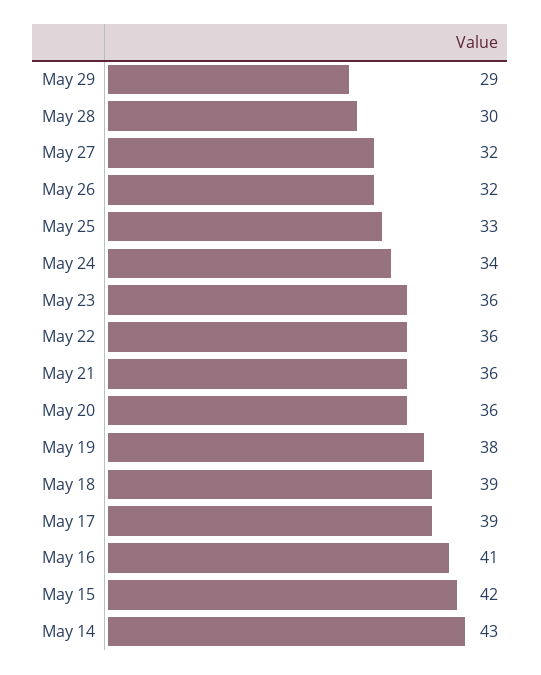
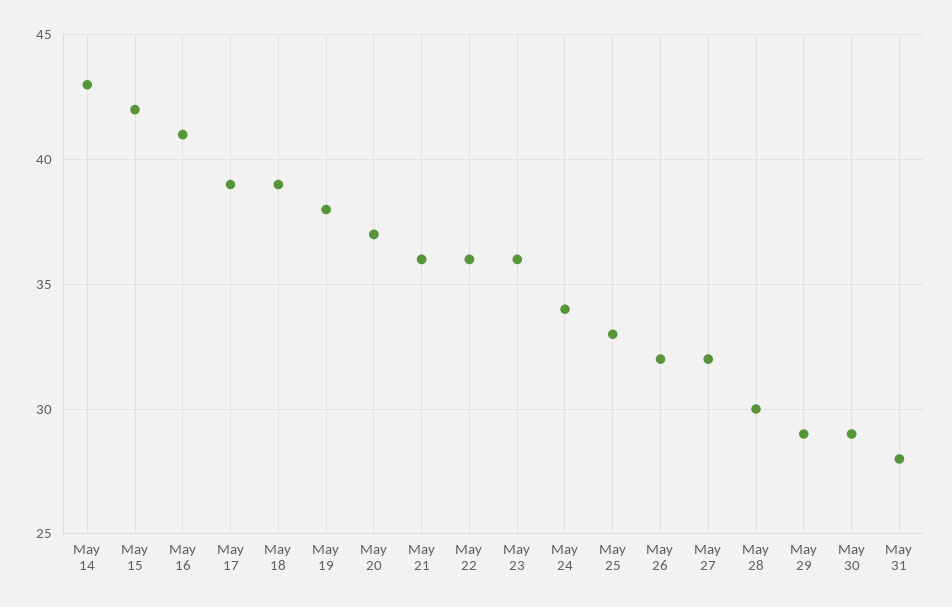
May 20: 36 -> 37
May 30: none -> 29
May 31: none -> 28

